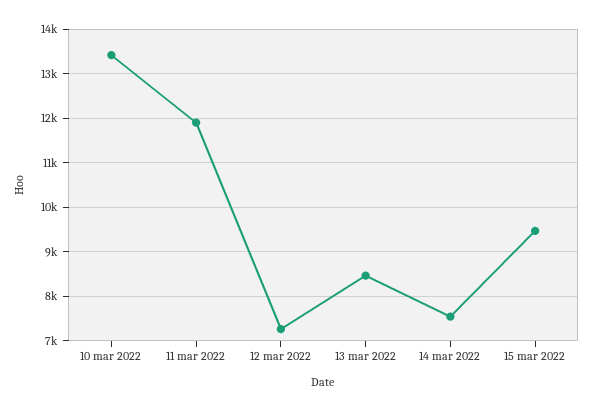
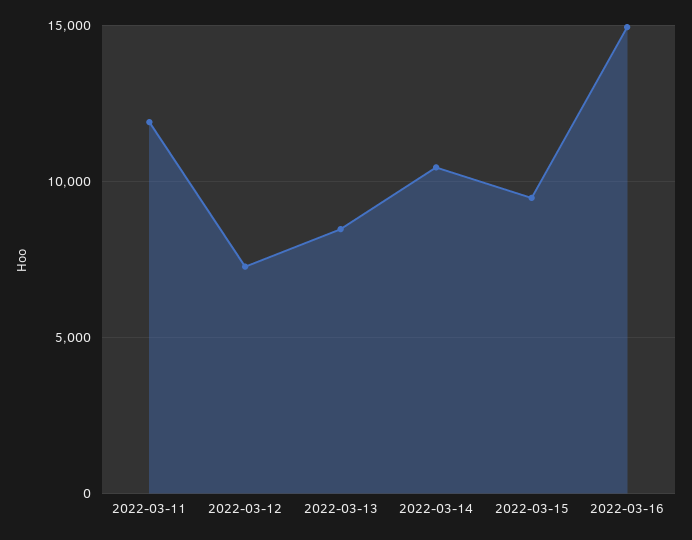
10 mar 2022: 13400 -> none
14 mar 2022: 7600 -> 10500
2022-03-16: none -> 15000

